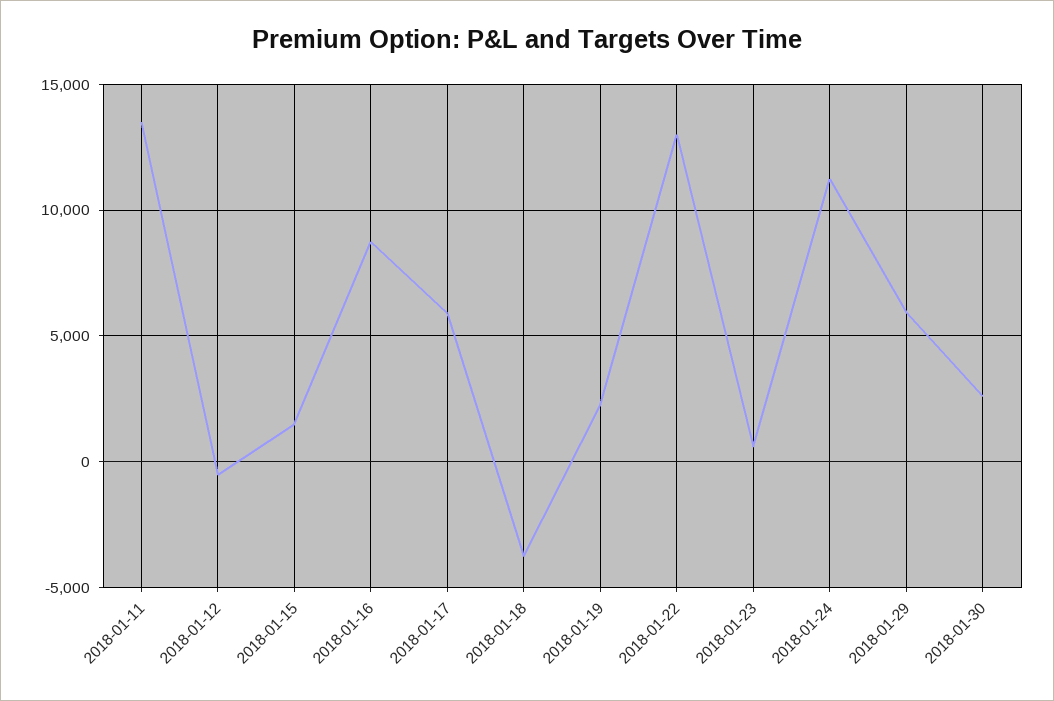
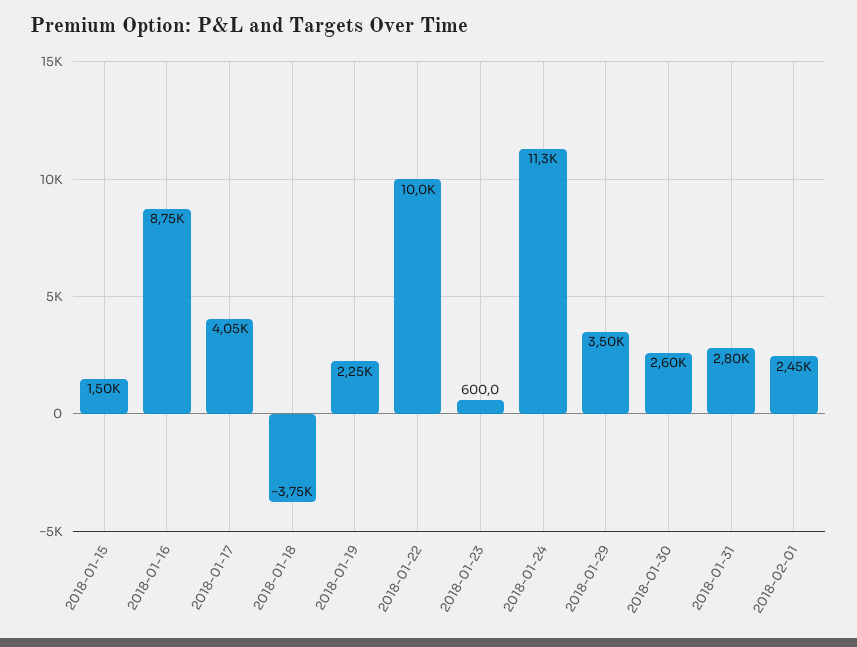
2018-01-11: 13500 -> none
2018-01-12: -500 -> none
2018-01-17: 6000 -> 4050
2018-01-22: 13000 -> 10000
2018-01-29: 6000 -> 3500
2018-01-31: none -> 2800
2018-02-01: none -> 2450

